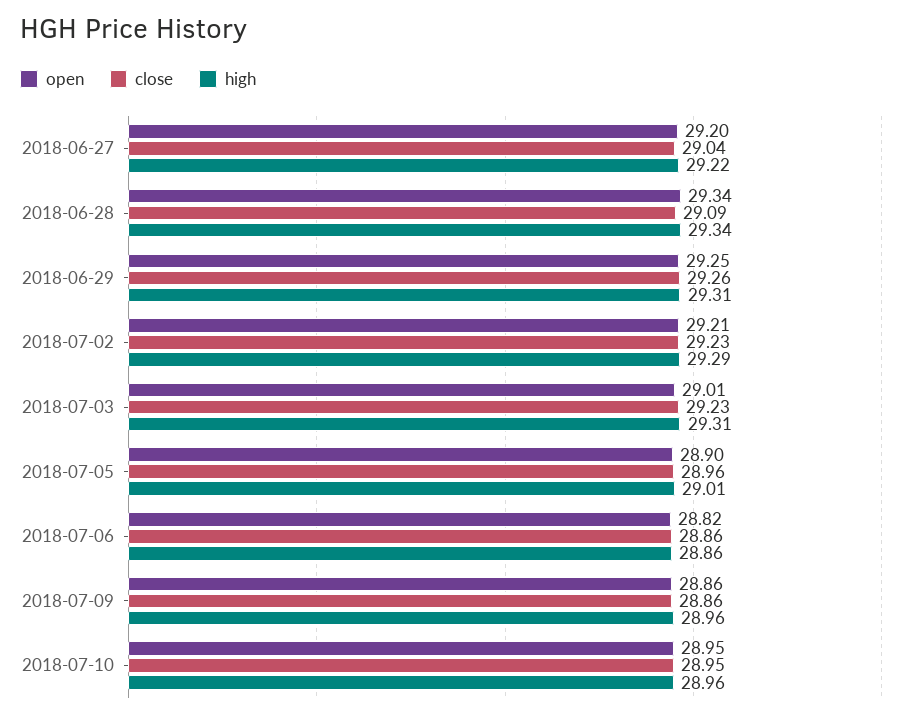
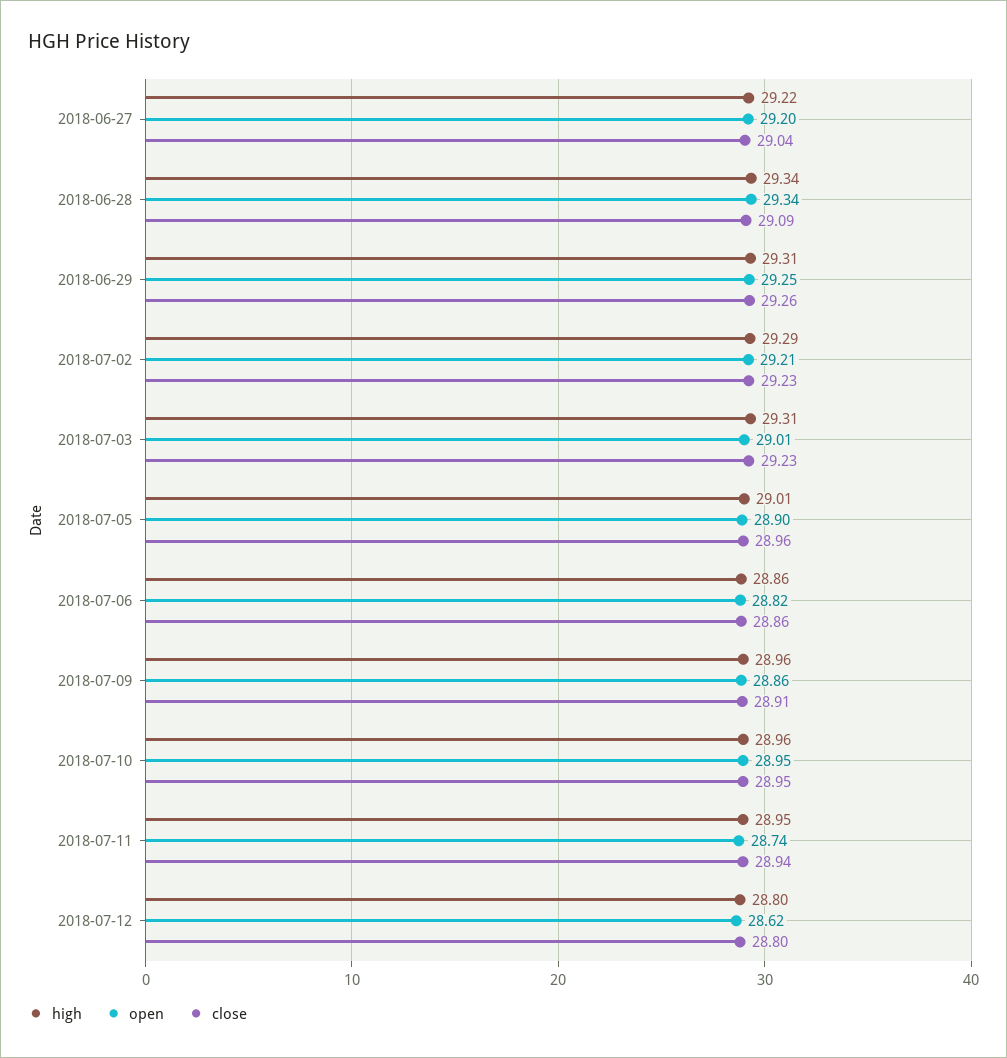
close, 2018-07-09: 28.86 -> 28.91
high, 2018-07-11: none -> 28.95
open, 2018-07-11: none -> 28.74
close, 2018-07-11: none -> 28.94
high, 2018-07-12: none -> 28.8
open, 2018-07-12: none -> 28.62
close, 2018-07-12: none -> 28.8

